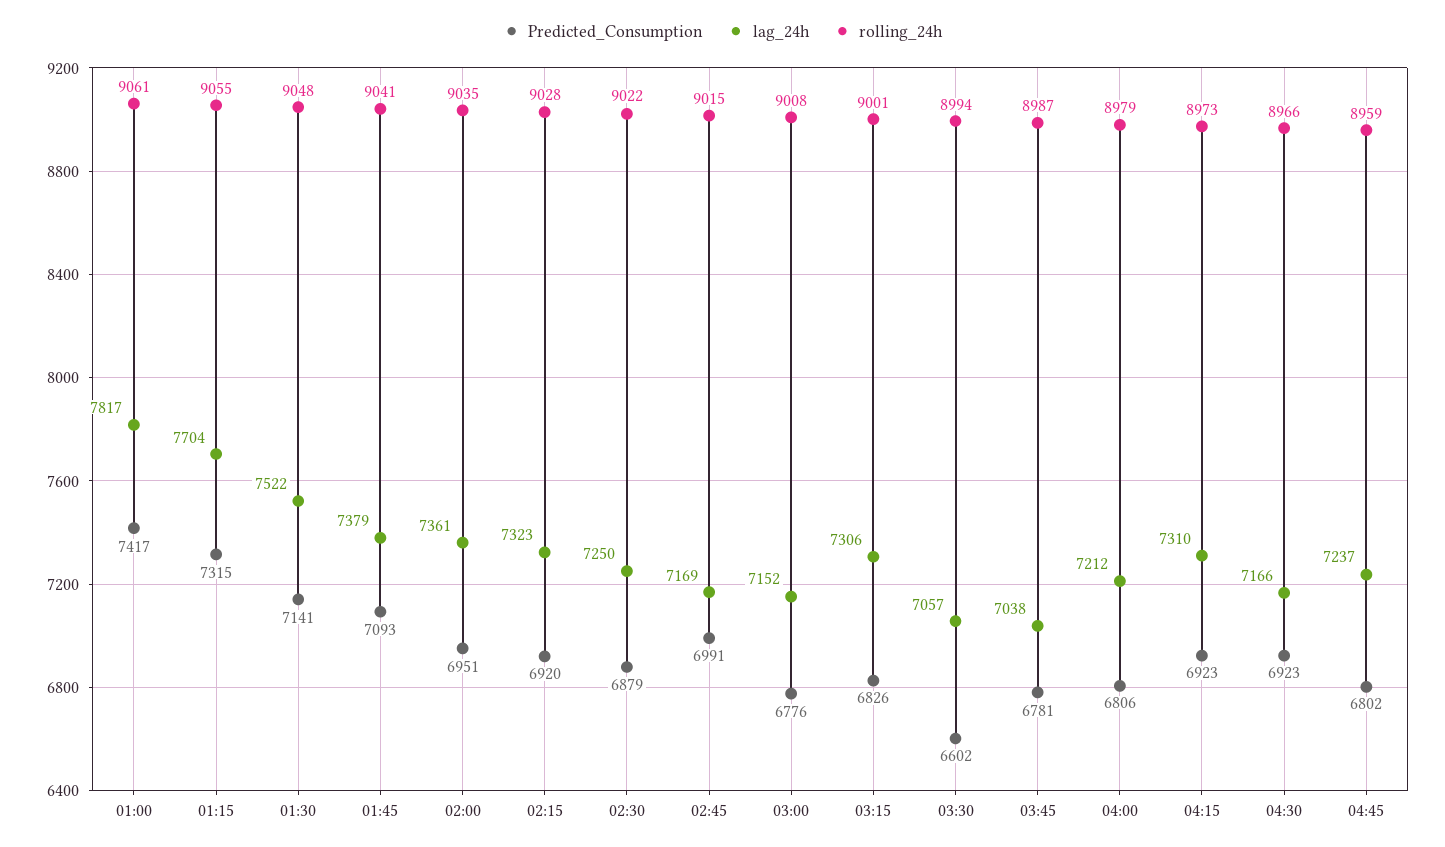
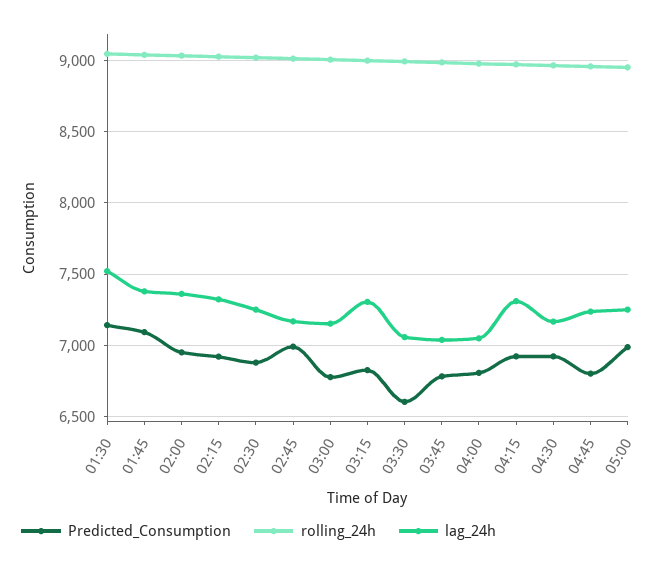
Predicted_Consumption, 01:00: 7417 -> none
lag_24h, 01:00: 7817 -> none
rolling_24h, 01:00: 9061 -> none
Predicted_Consumption, 01:15: 7315 -> none
lag_24h, 01:15: 7704 -> none
rolling_24h, 01:15: 9055 -> none
lag_24h, 04:00: 7212 -> 7050
Predicted_Consumption, 05:00: none -> 7000
rolling_24h, 05:00: none -> 8950
lag_24h, 05:00: none -> 7250

